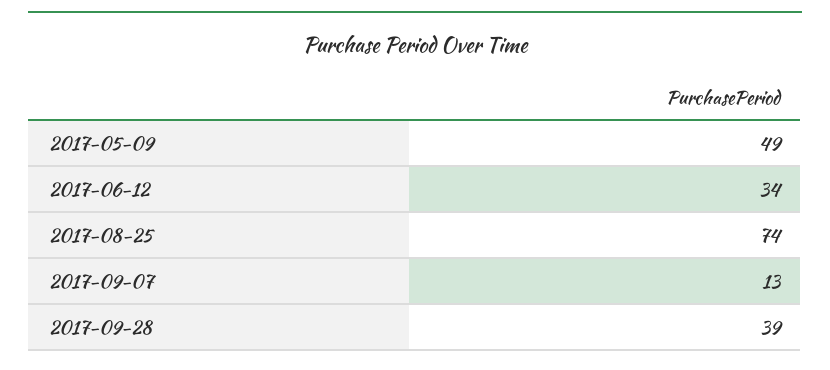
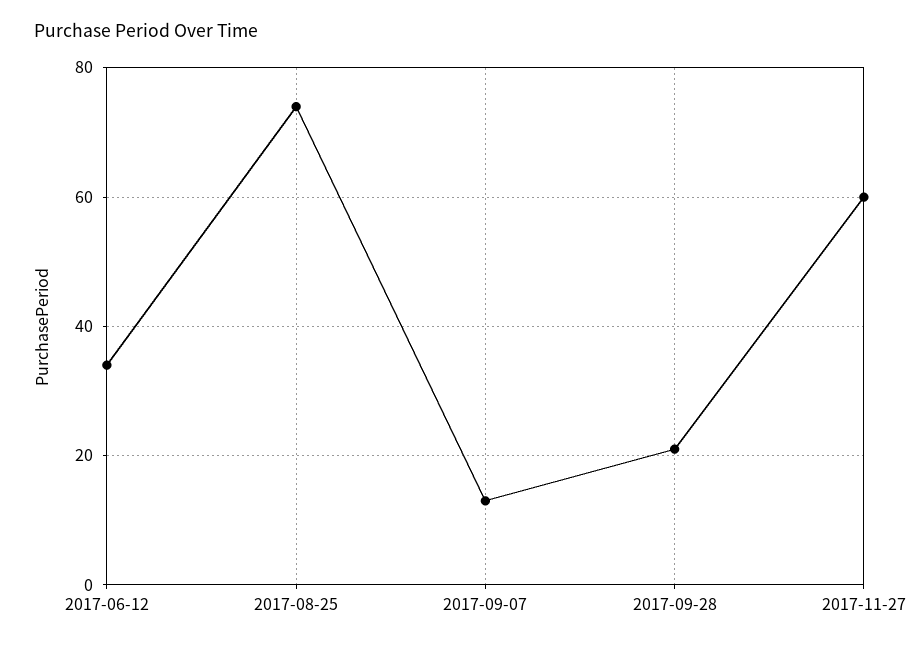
2017-05-09: 49 -> none
2017-09-28: 39 -> 20
2017-11-27: none -> 60

